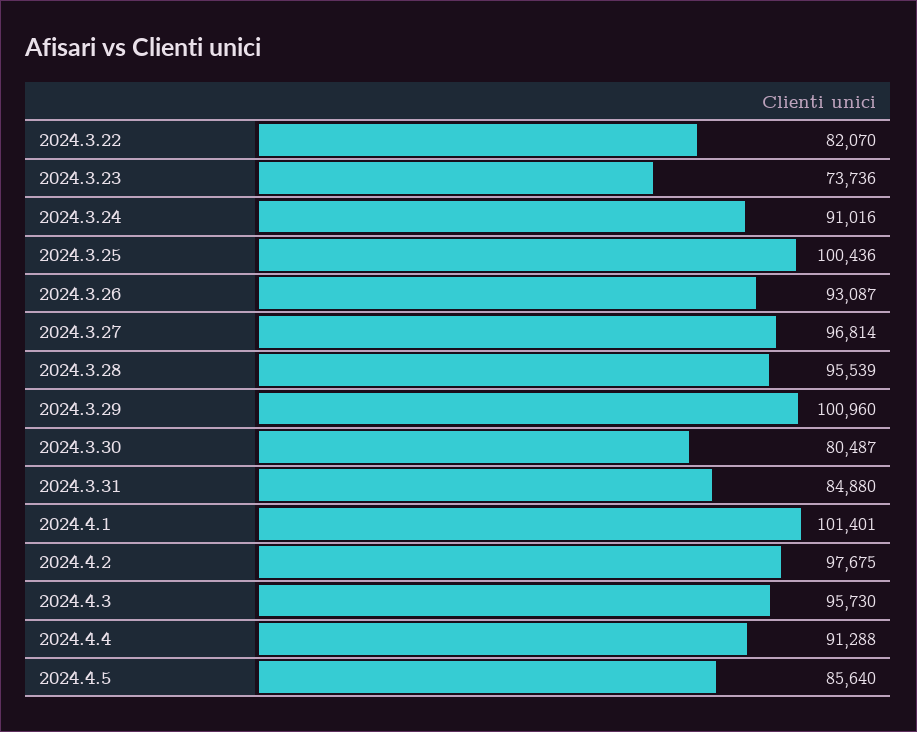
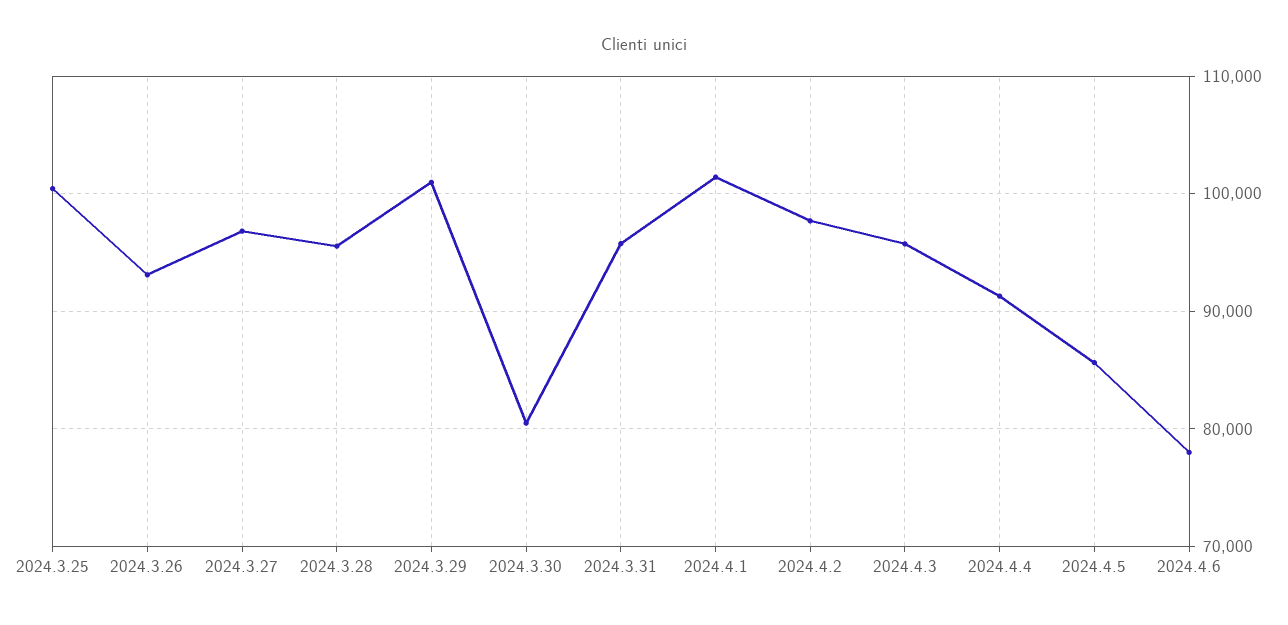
2024.3.22: 82070 -> none
2024.3.23: 73736 -> none
2024.3.24: 91016 -> none
2024.3.31: 84880 -> 96000
2024.4.6: none -> 78000

